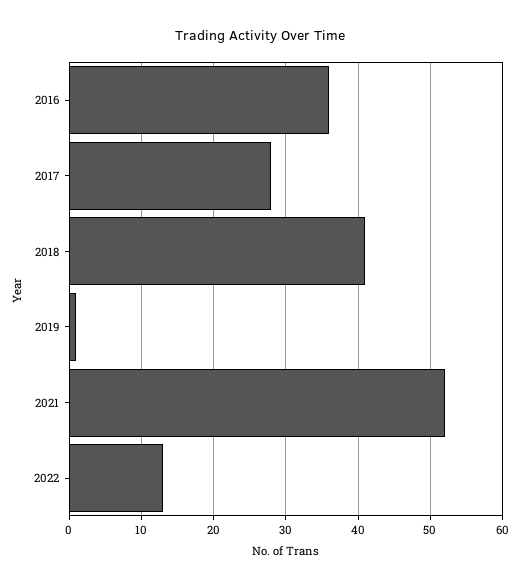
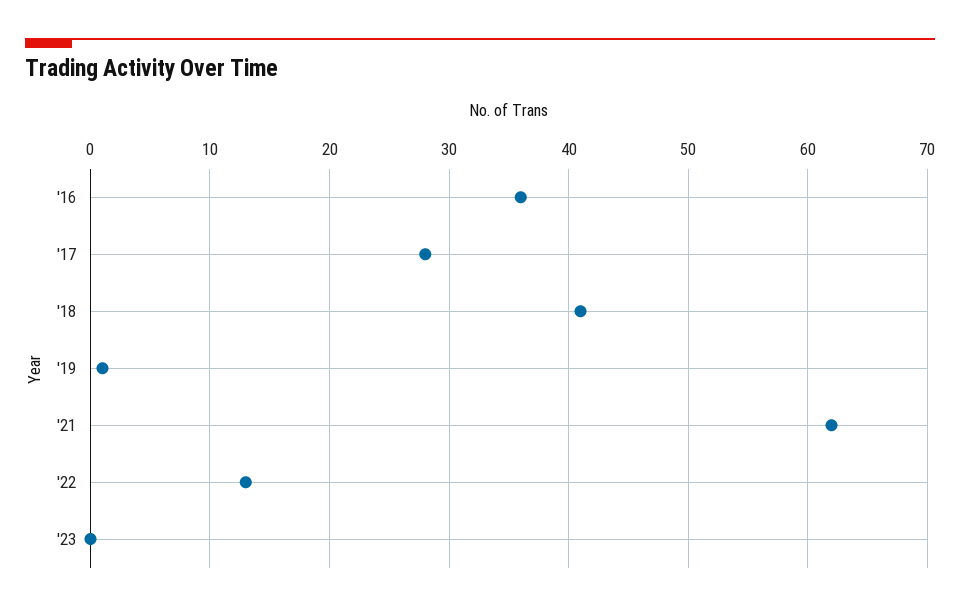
2021: 52 -> 62
'23: none -> 0

